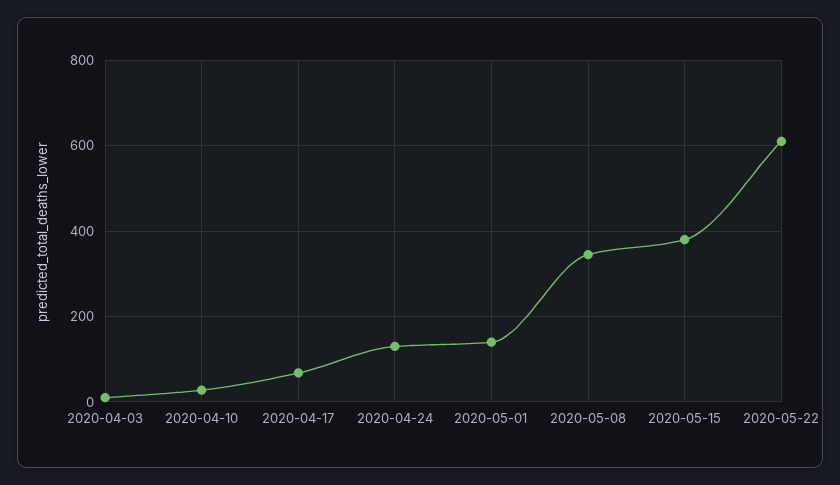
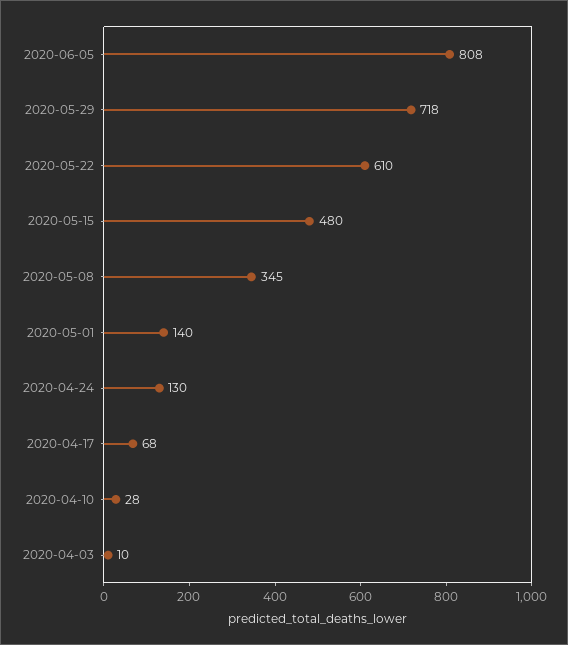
2020-05-15: 380 -> 480
2020-06-05: none -> 808
2020-05-29: none -> 718

